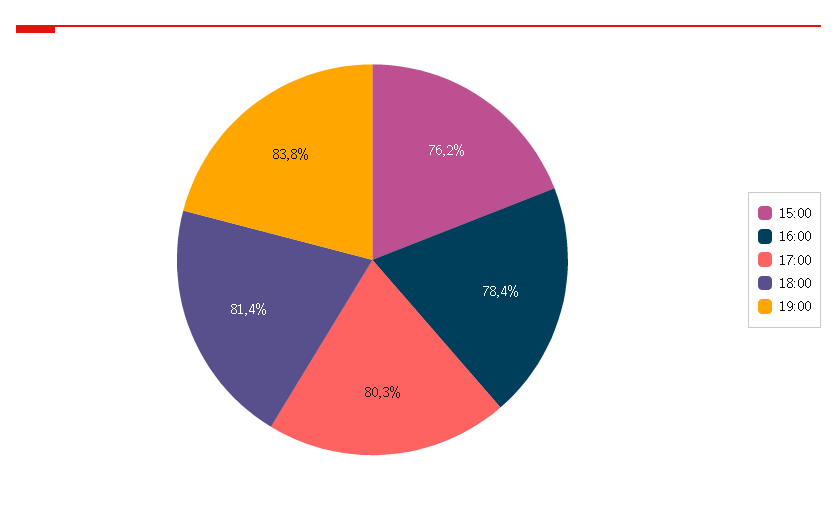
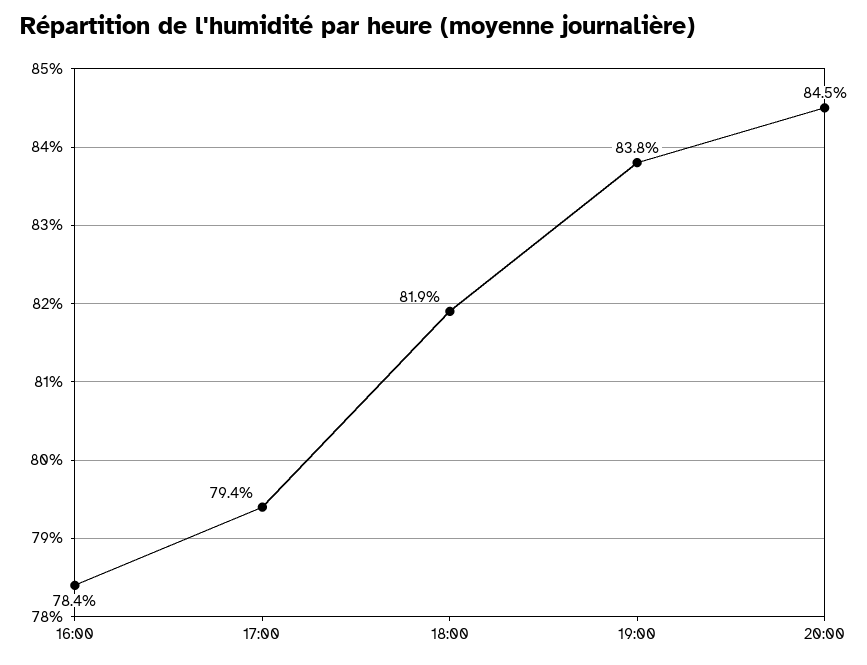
15:00: 76.2 -> none
17:00: 80.3 -> 79.4
18:00: 81.4 -> 81.9
20:00: none -> 84.5

